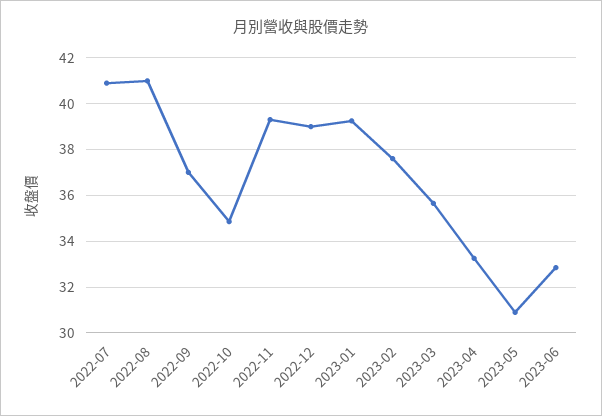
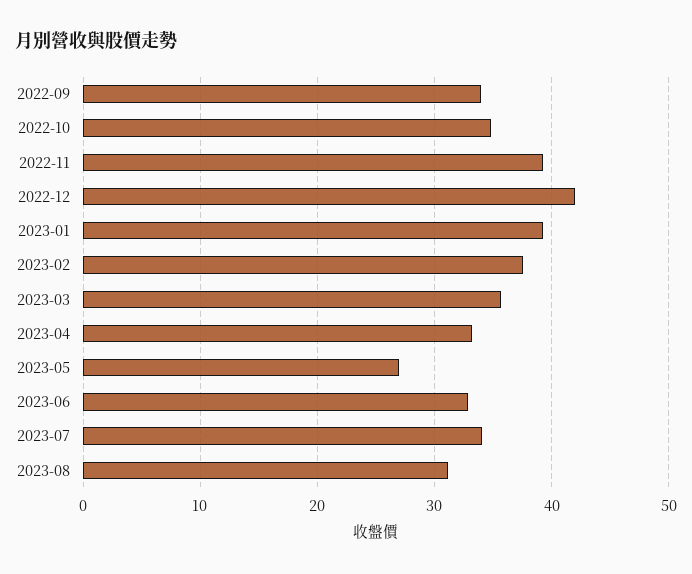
2022-07: 41 -> none
2022-08: 41 -> none
2022-09: 37 -> 34
2022-12: 39 -> 42
2023-05: 31 -> 27
2023-07: none -> 34
2023-08: none -> 31

